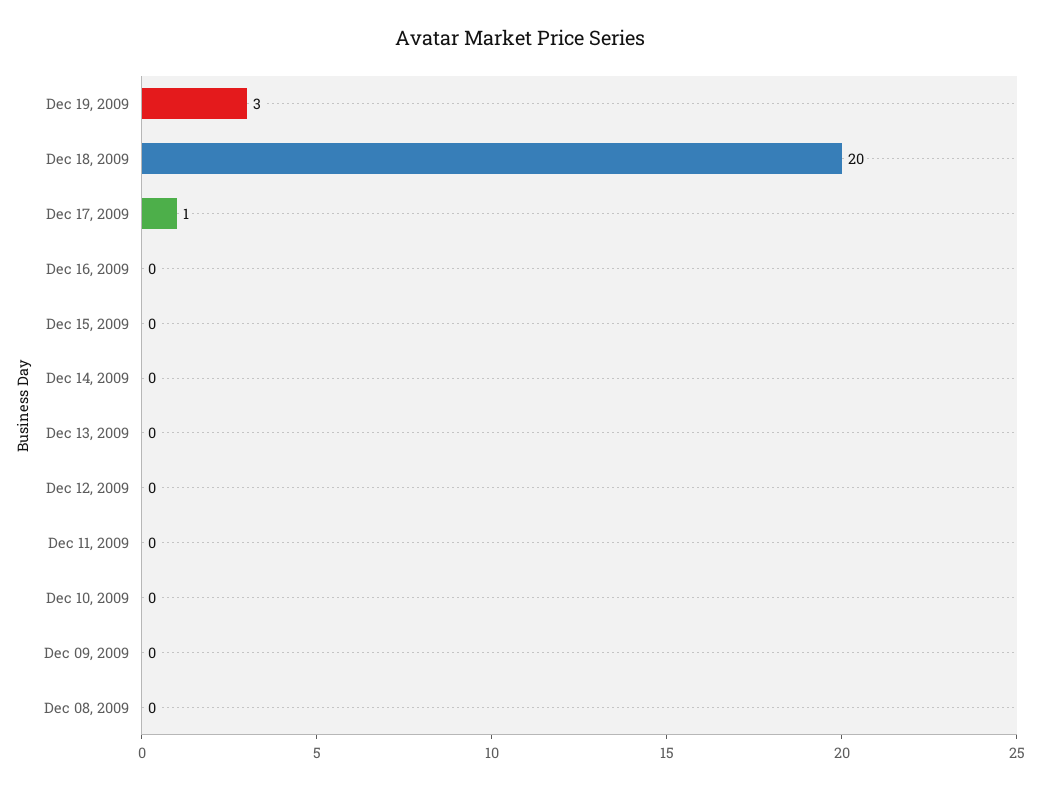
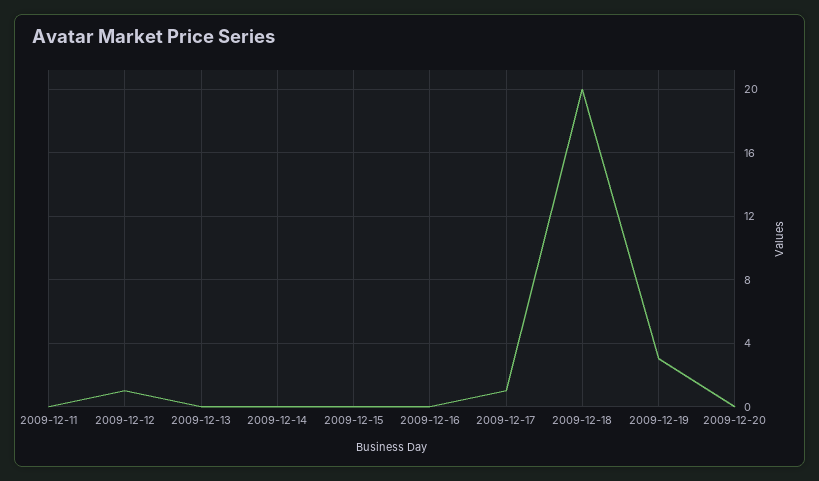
Dec 12, 2009: 0 -> 1
Dec 10, 2009: 0 -> none
Dec 09, 2009: 0 -> none
Dec 08, 2009: 0 -> none
2009-12-20: none -> 0

